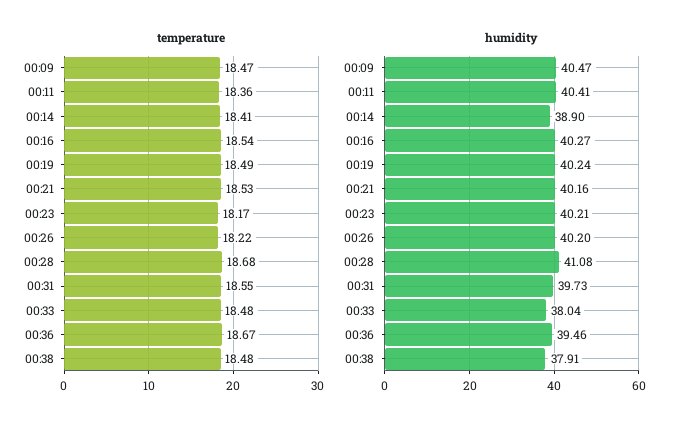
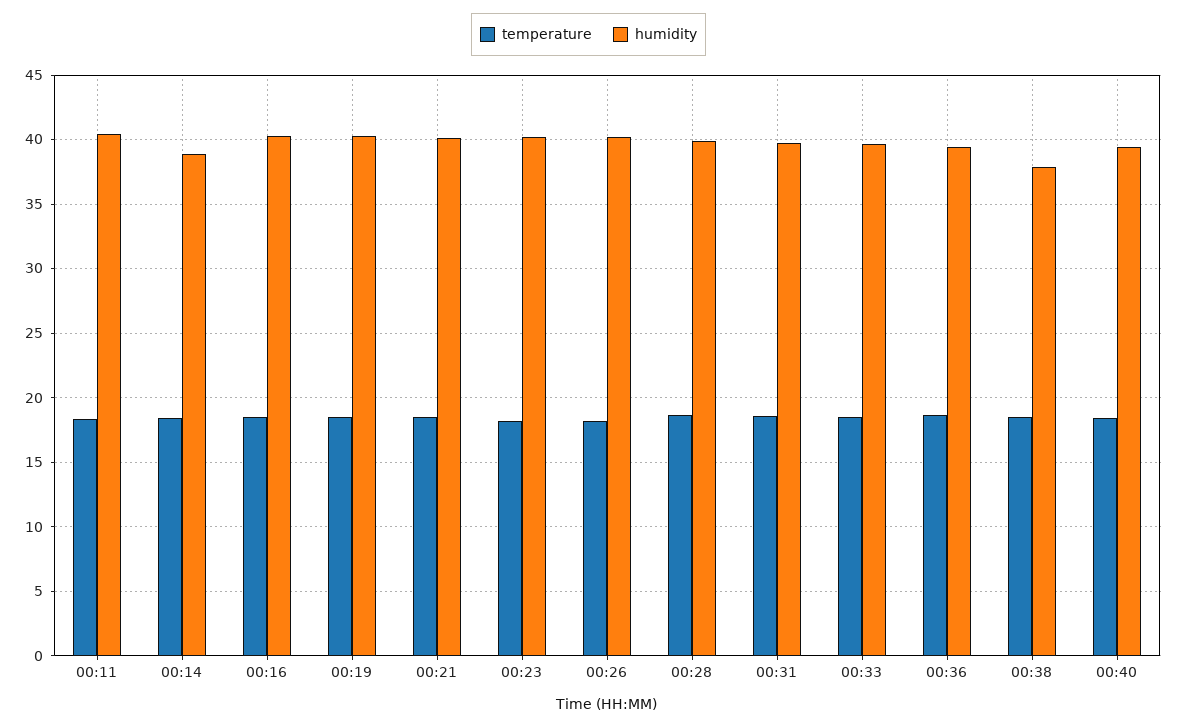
temperature, 00:09: 18.47 -> none
humidity, 00:09: 40.47 -> none
humidity, 00:28: 41.08 -> 40
humidity, 00:33: 38.04 -> 39.5
temperature, 00:40: none -> 18.5
humidity, 00:40: none -> 39.5

